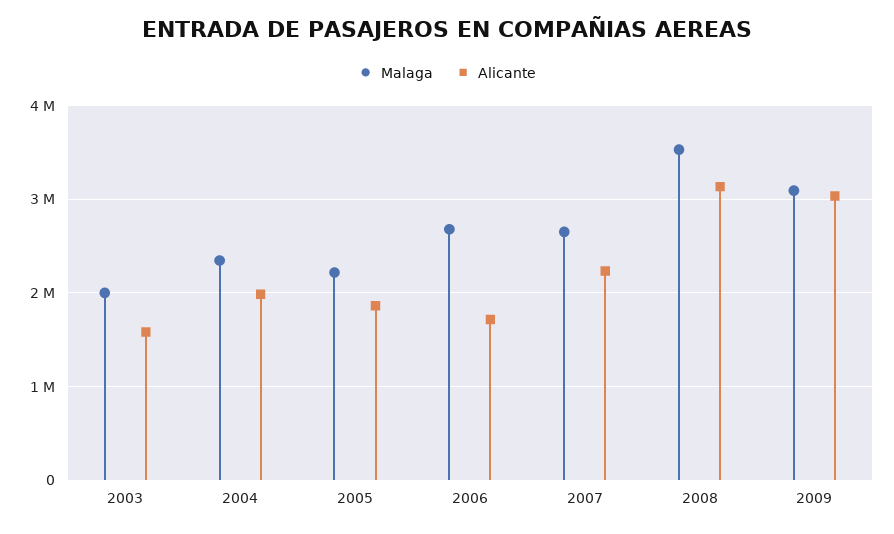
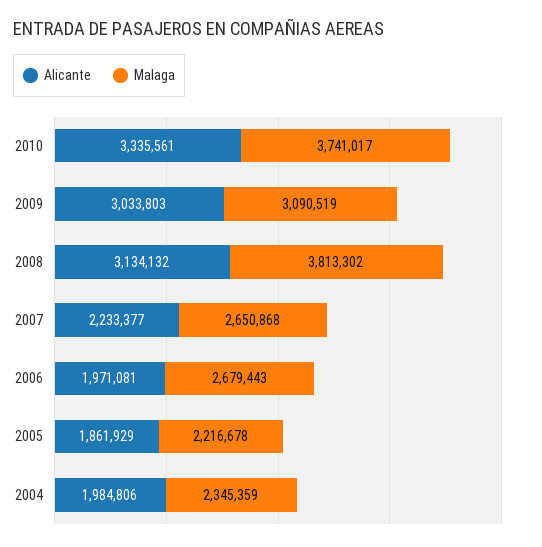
Malaga, 2003: 2000000 -> none
Alicante, 2003: 1600000 -> none
Alicante, 2006: 1700000 -> 1971081
Malaga, 2008: 3500000 -> 3813302
Alicante, 2010: none -> 3335561
Malaga, 2010: none -> 3741017

